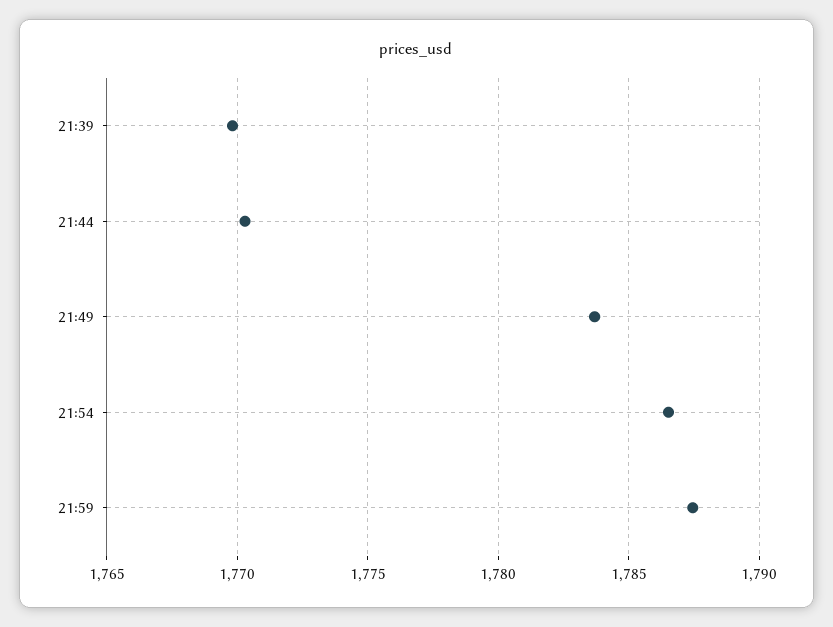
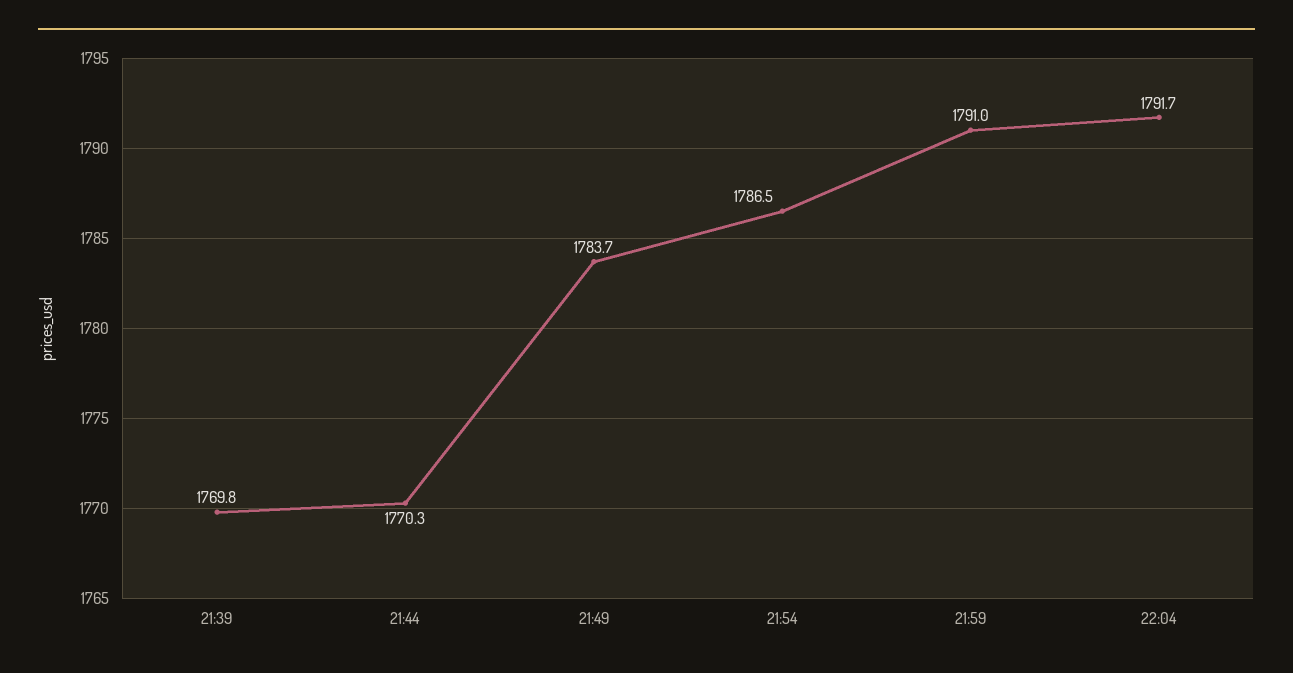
21:59: 1787.5 -> 1791
22:04: none -> 1791.7

